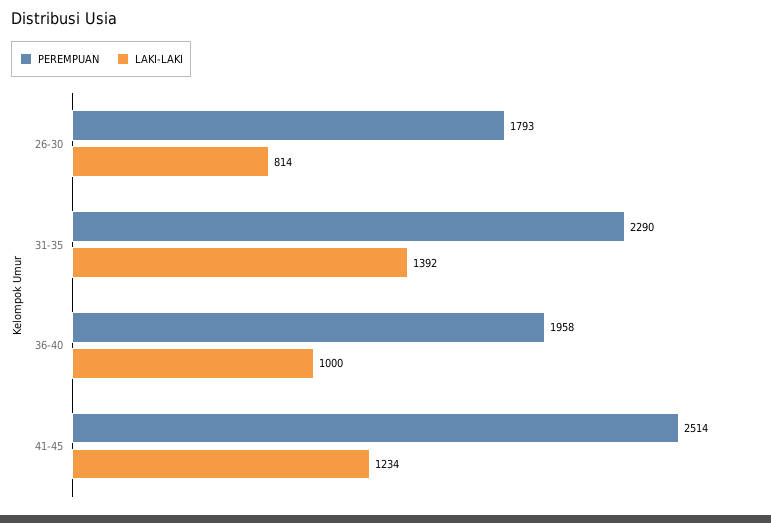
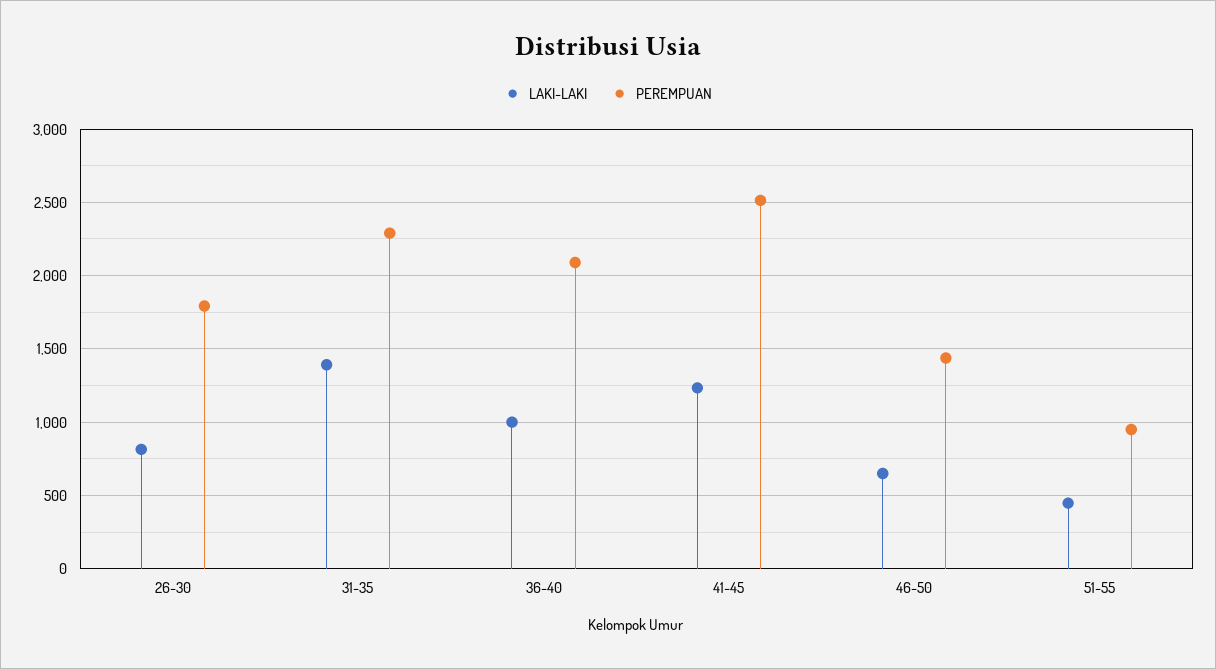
PEREMPUAN, 36-40: 1958 -> 2100
LAKI-LAKI, 46-50: none -> 650
PEREMPUAN, 46-50: none -> 1450
LAKI-LAKI, 51-55: none -> 450
PEREMPUAN, 51-55: none -> 950

